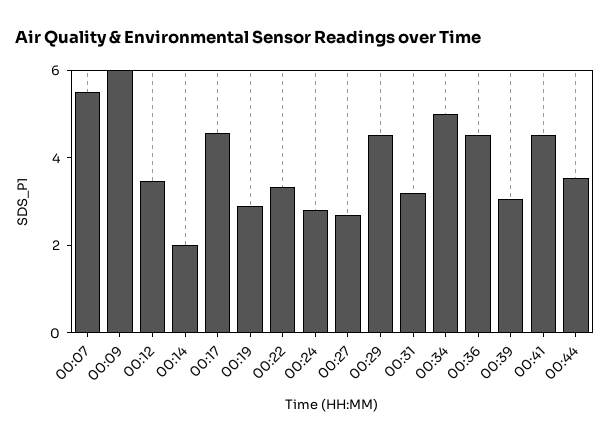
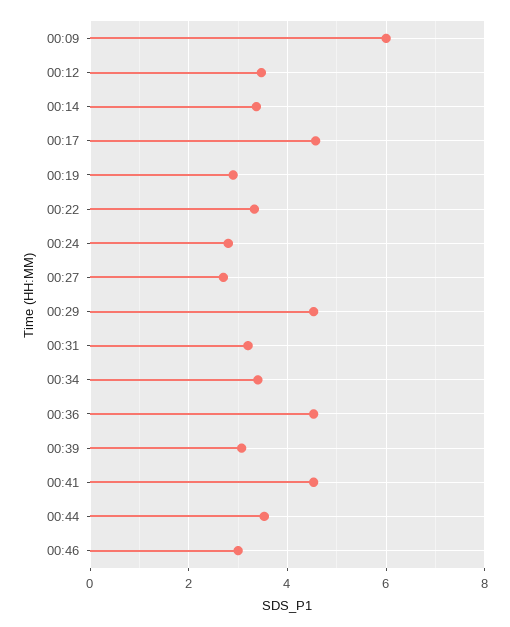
00:07: 5.5 -> none
00:14: 2 -> 3.4
00:34: 5 -> 3.4
00:46: none -> 3

